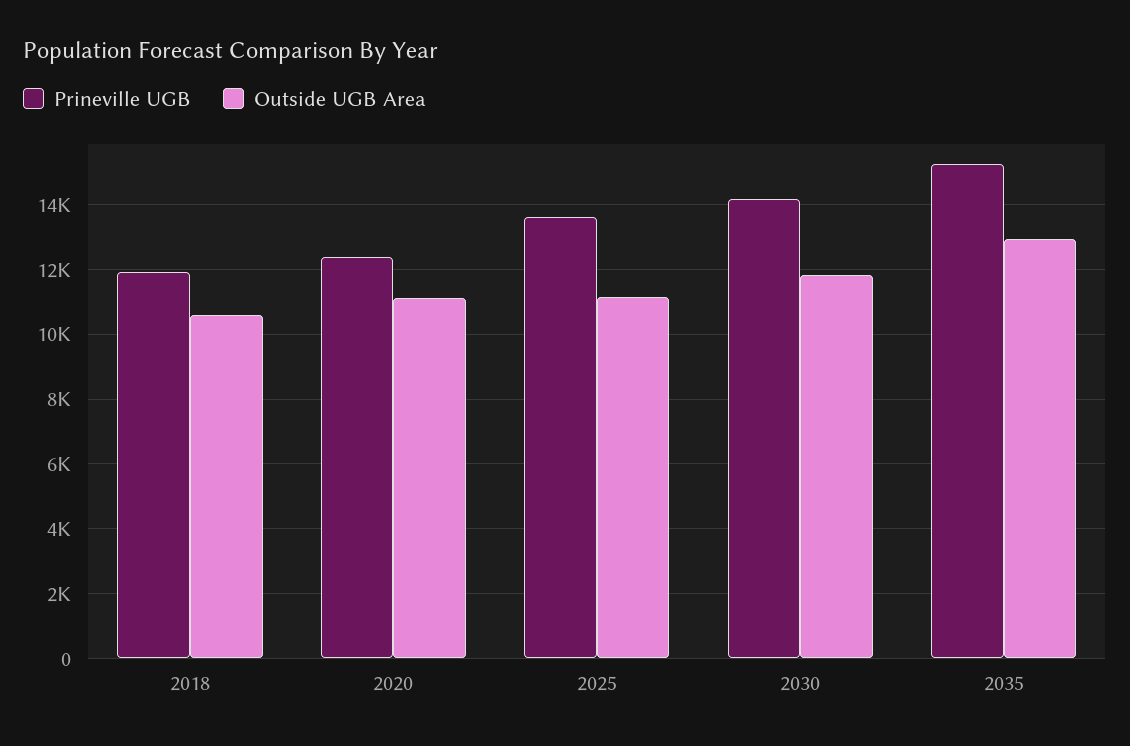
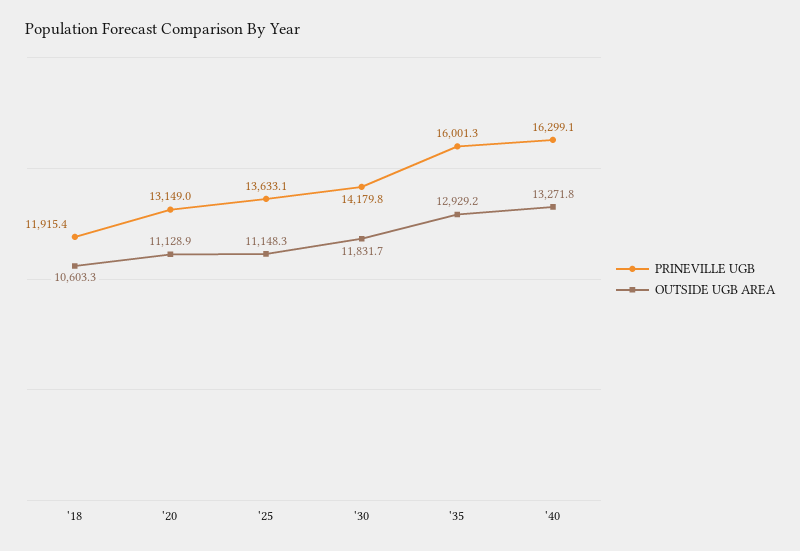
Prineville UGB, 2020: 12400 -> 13149
Prineville UGB, 2035: 15200 -> 16001.3
Prineville UGB, '40: none -> 16299.1
Outside UGB Area, '40: none -> 13271.8

